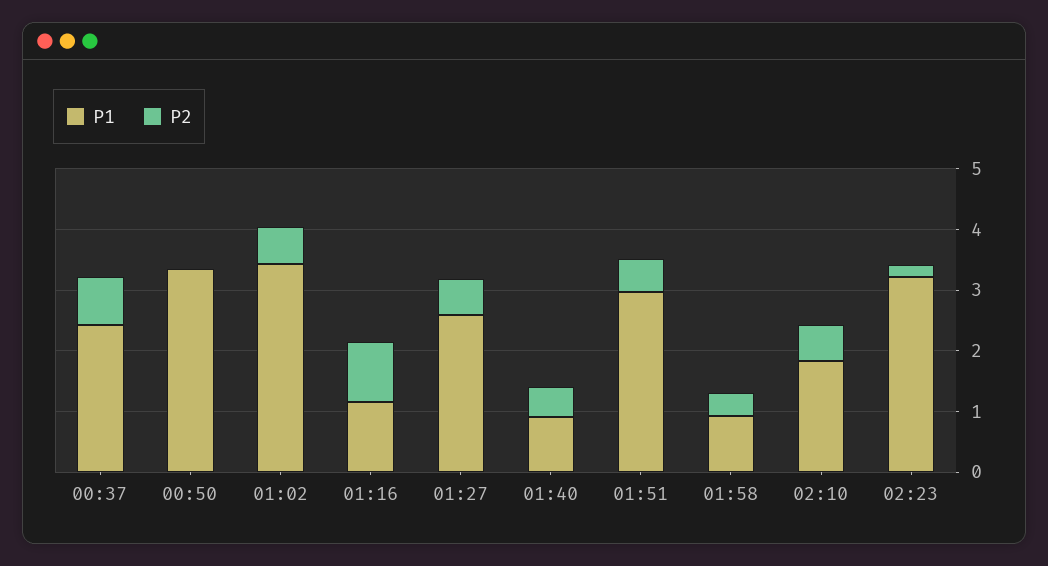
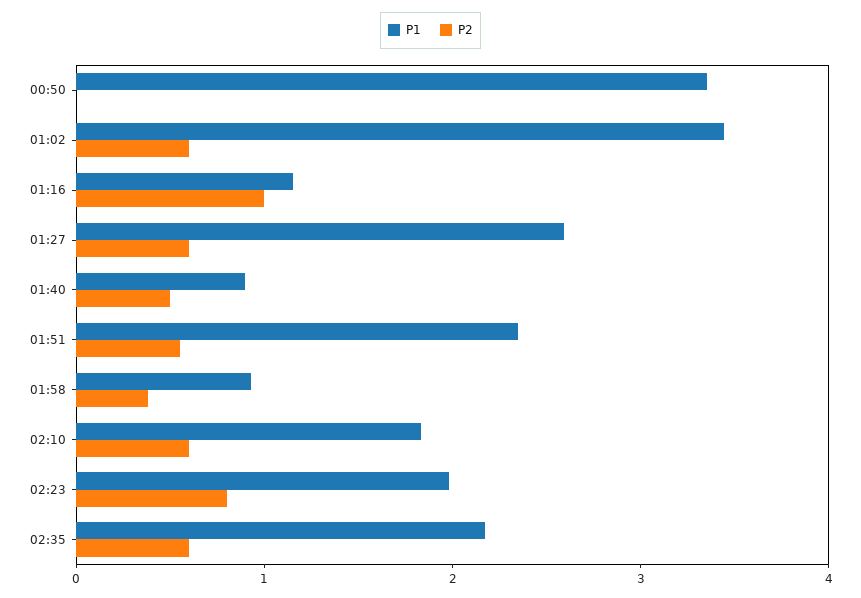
P1, 00:37: 2.4 -> none
P2, 00:37: 0.8 -> none
P1, 01:51: 3 -> 2.4
P1, 02:23: 3.2 -> 2
P2, 02:23: 0.2 -> 0.8
P1, 02:35: none -> 2.2
P2, 02:35: none -> 0.6

